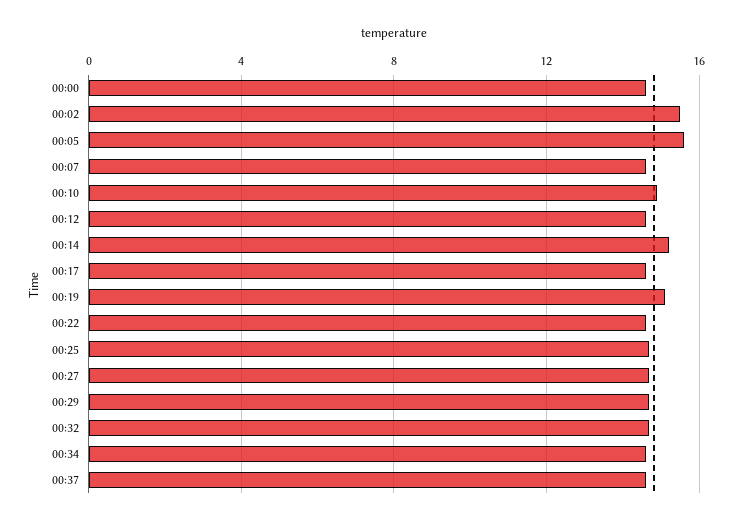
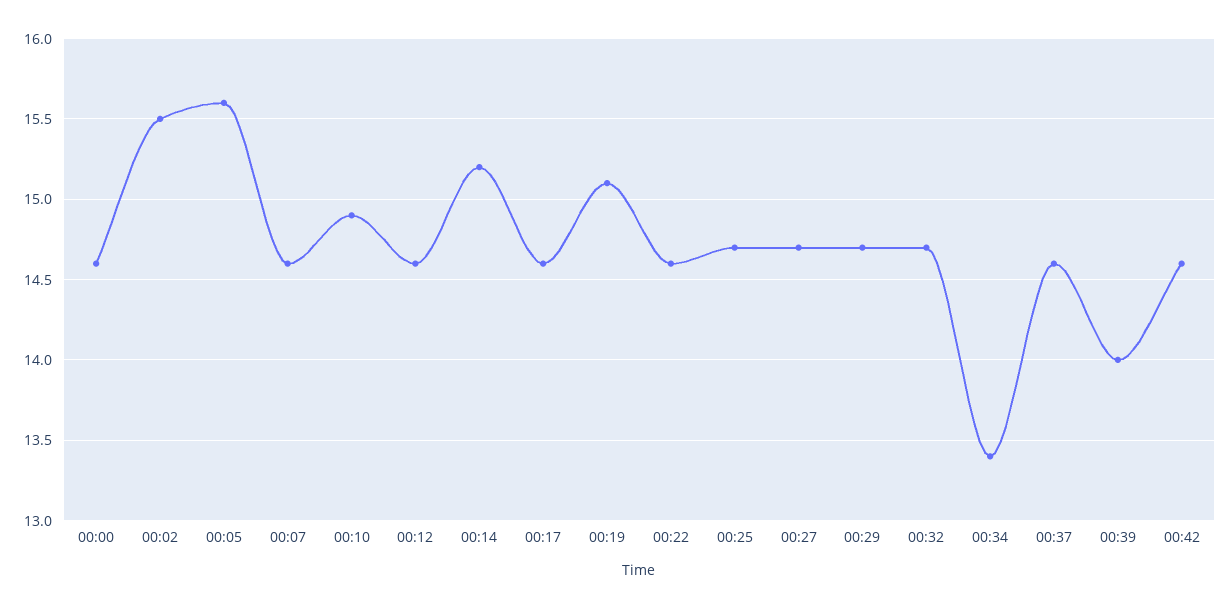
00:34: 14.5 -> 13.4
00:39: none -> 14
00:42: none -> 14.6

